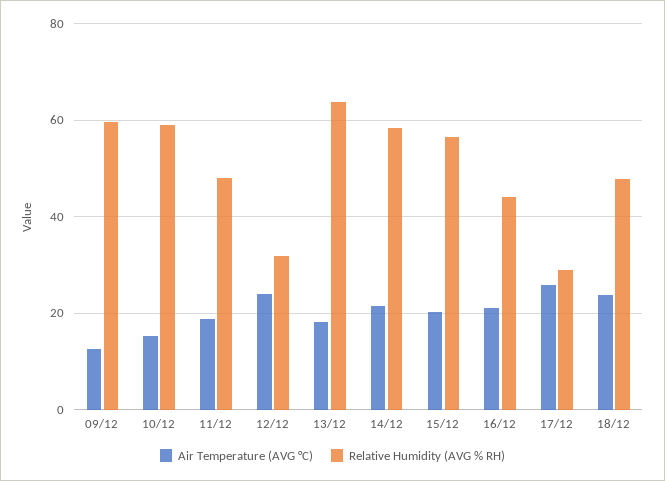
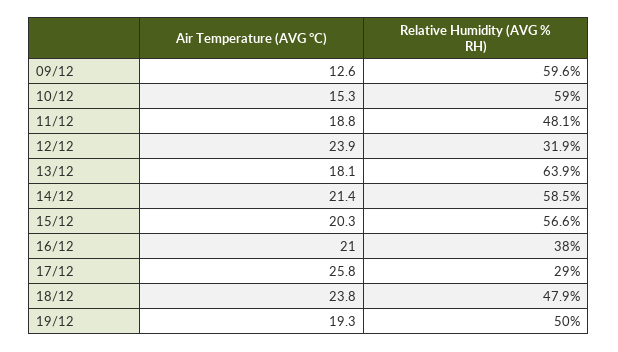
Relative Humidity (AVG % RH), 16/12: 44 -> 38
Air Temperature (AVG °C), 19/12: none -> 19.3
Relative Humidity (AVG % RH), 19/12: none -> 50

